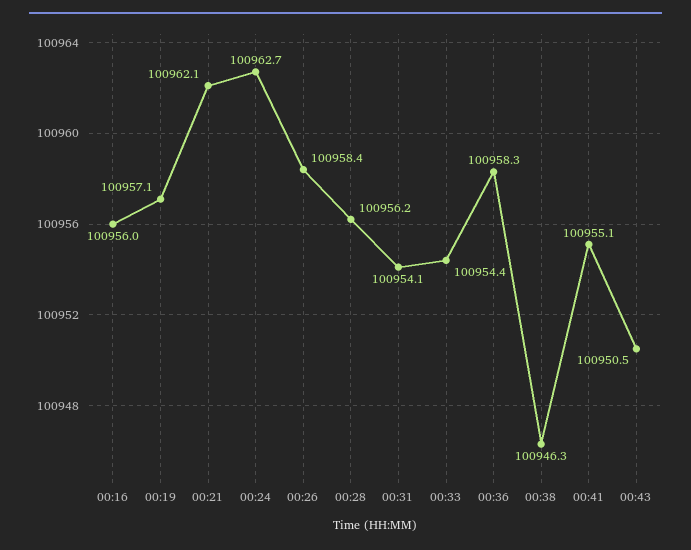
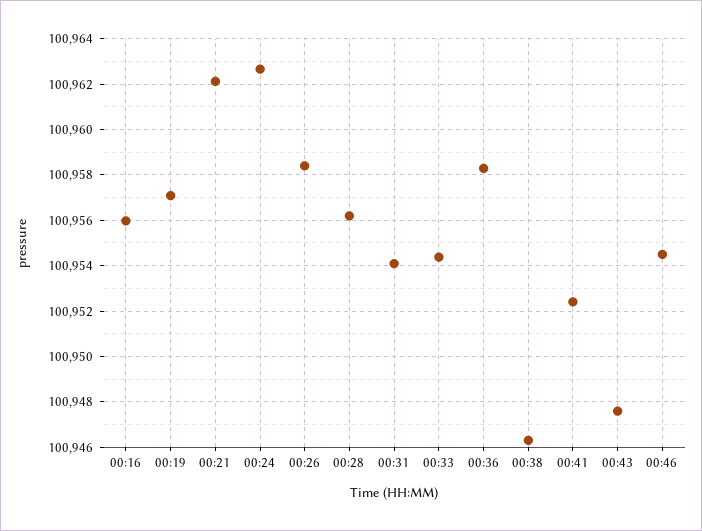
00:41: 100955.1 -> 100952.5
00:43: 100950.5 -> 100947.5
00:46: none -> 100954.5

